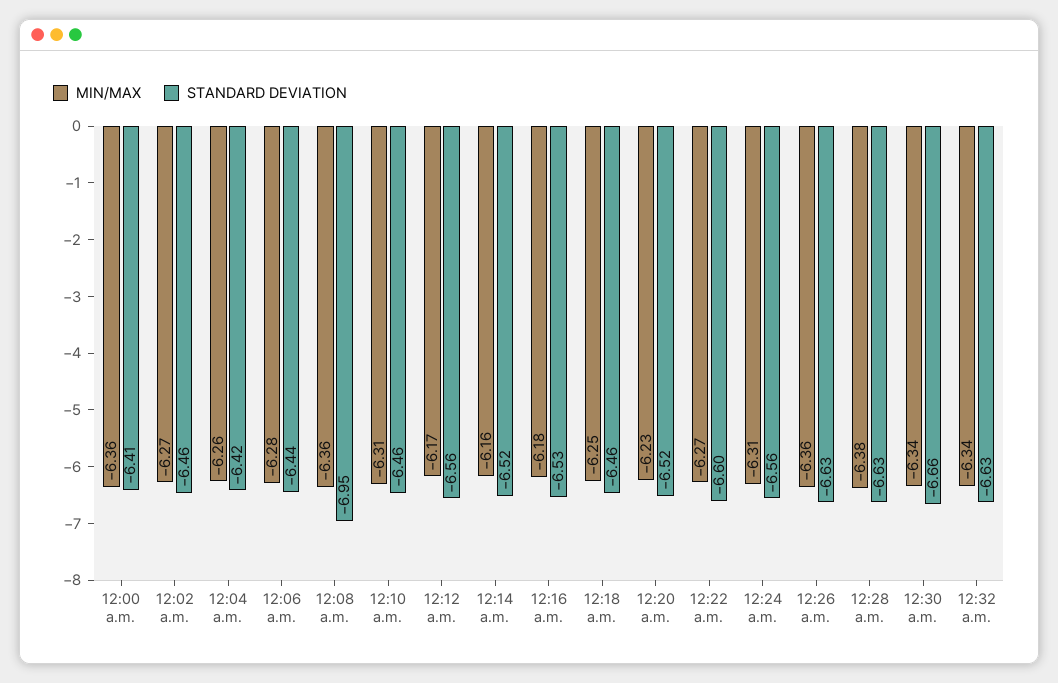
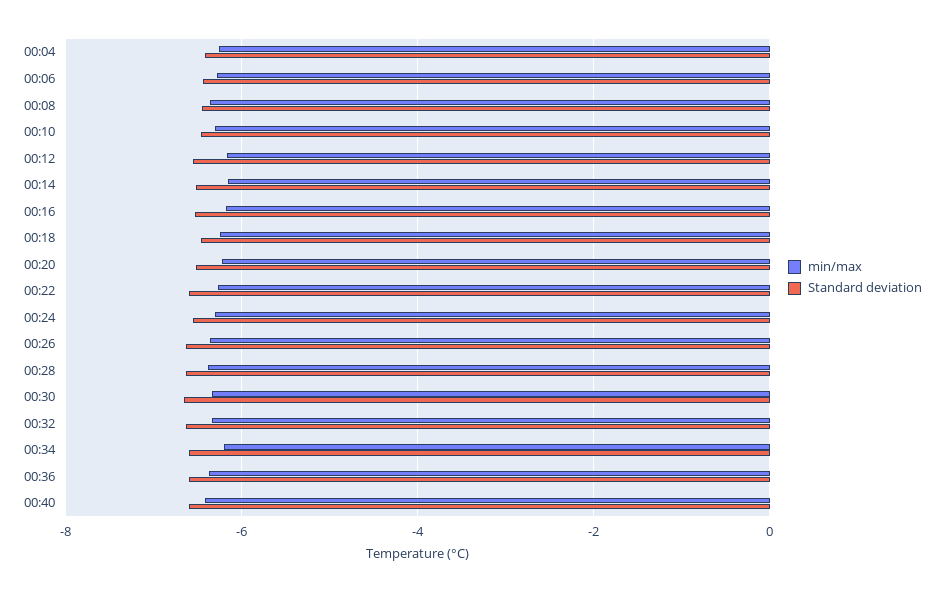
MIN/MAX, 12:00 a.m.: -6.36 -> none
STANDARD DEVIATION, 12:00 a.m.: -6.41 -> none
MIN/MAX, 12:02 a.m.: -6.27 -> none
STANDARD DEVIATION, 12:02 a.m.: -6.46 -> none
STANDARD DEVIATION, 12:08 a.m.: -6.95 -> -6.4
MIN/MAX, 00:34: none -> -6.2
STANDARD DEVIATION, 00:34: none -> -6.6
MIN/MAX, 00:36: none -> -6.4
STANDARD DEVIATION, 00:36: none -> -6.6
MIN/MAX, 00:40: none -> -6.4
STANDARD DEVIATION, 00:40: none -> -6.6

